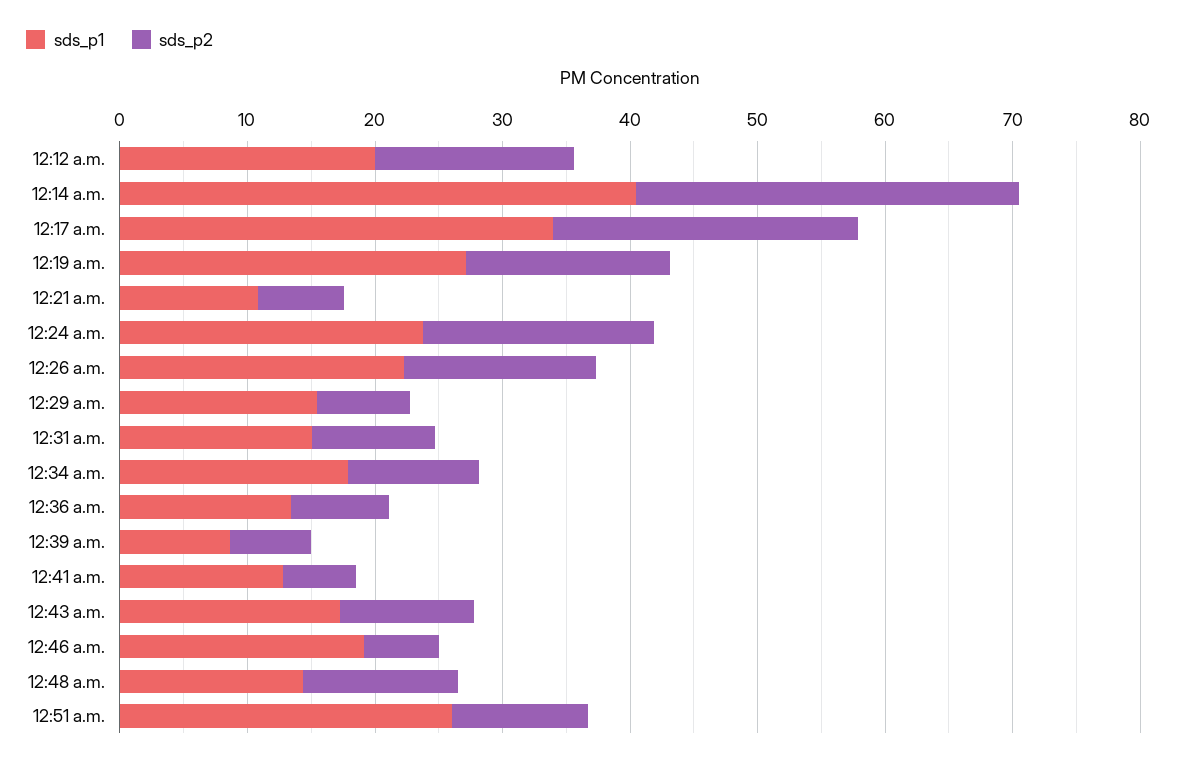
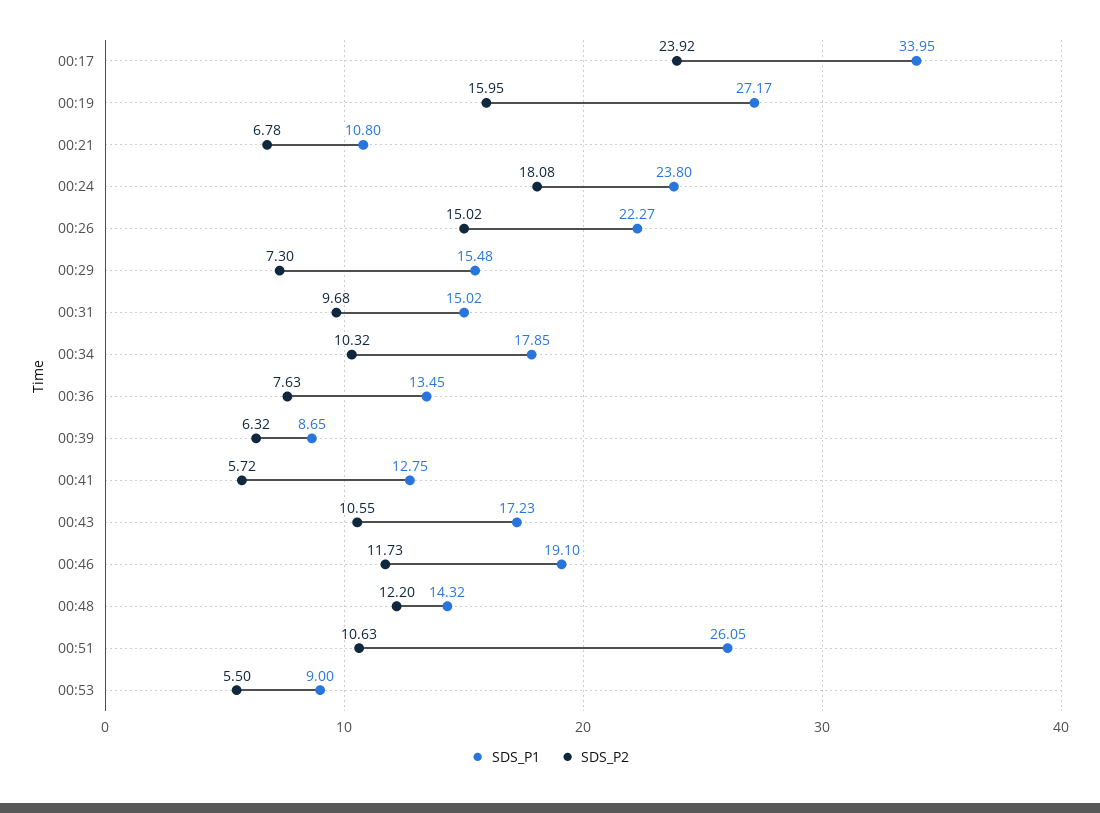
sds_p1, 12:12 a.m.: 20 -> none
sds_p2, 12:12 a.m.: 16 -> none
sds_p1, 12:14 a.m.: 40 -> none
sds_p2, 12:14 a.m.: 30 -> none
sds_p2, 12:46 a.m.: 6 -> 11.73
sds_p1, 00:53: none -> 9
sds_p2, 00:53: none -> 5.5

